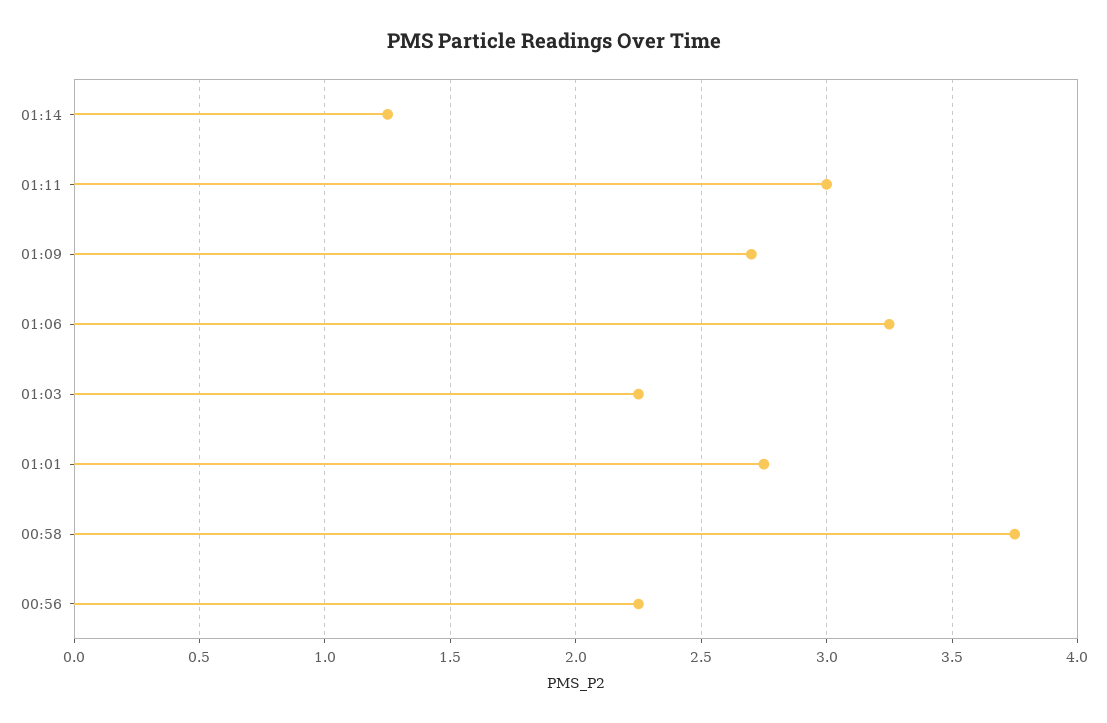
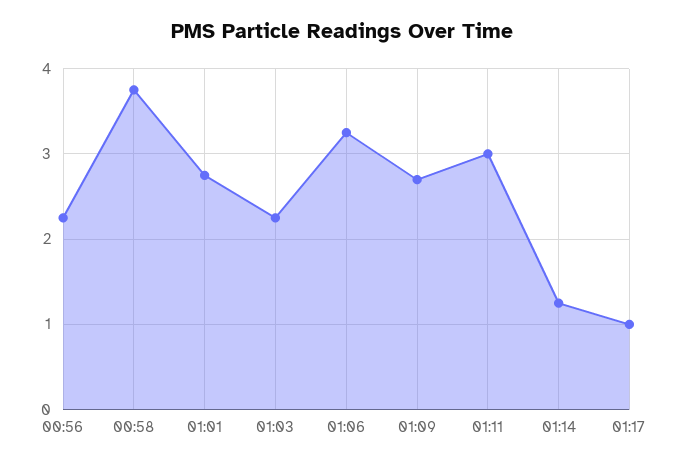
01:17: none -> 1

